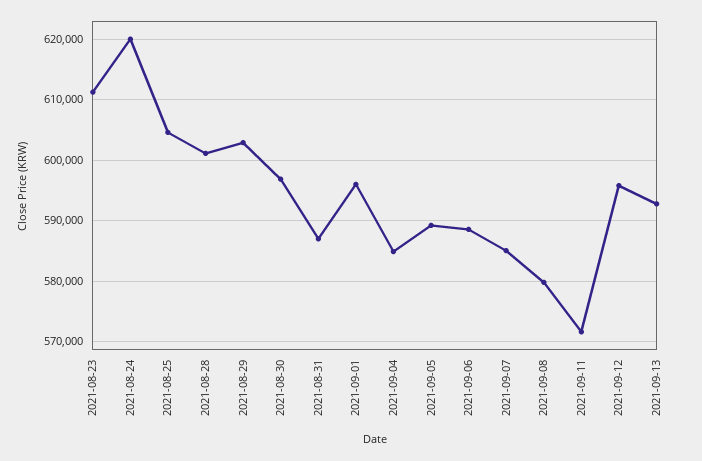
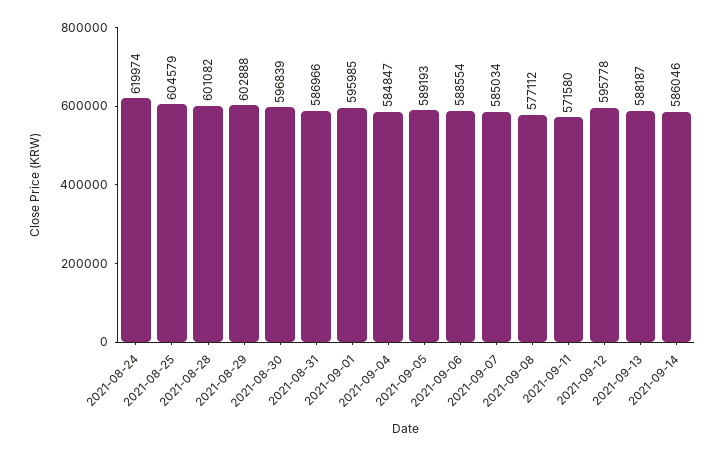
2021-08-23: 611000 -> none
2021-09-08: 580000 -> 577112
2021-09-13: 593000 -> 588187
2021-09-14: none -> 586046

